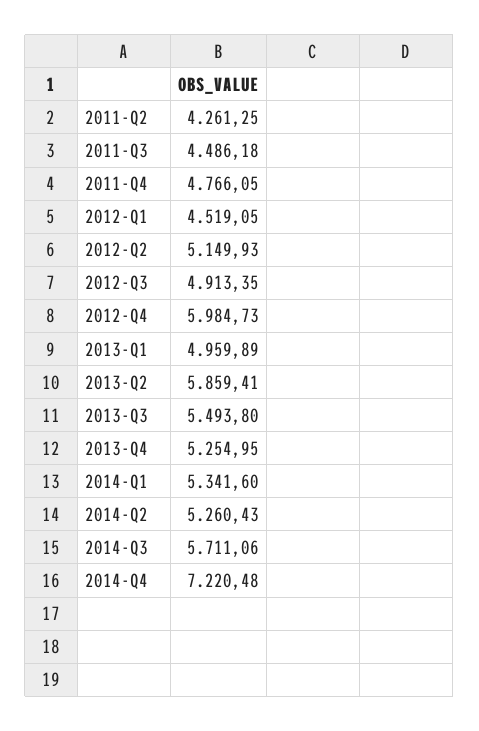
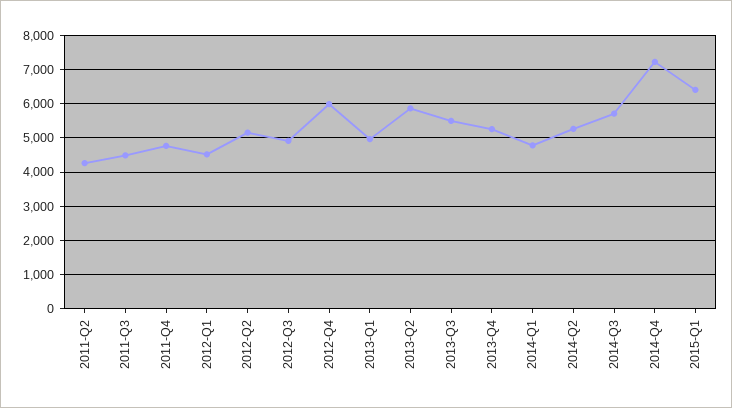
2014-Q1: 5341.6 -> 4800
2015-Q1: none -> 6400

